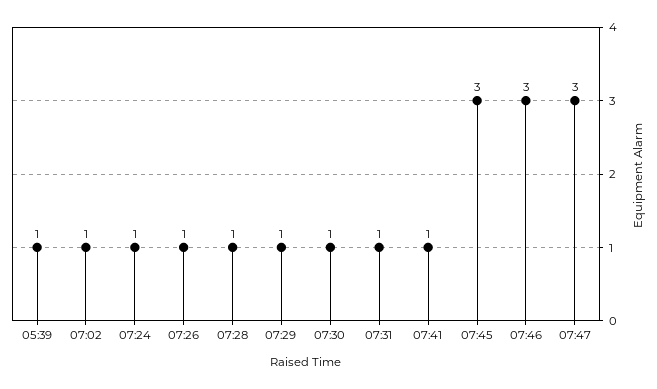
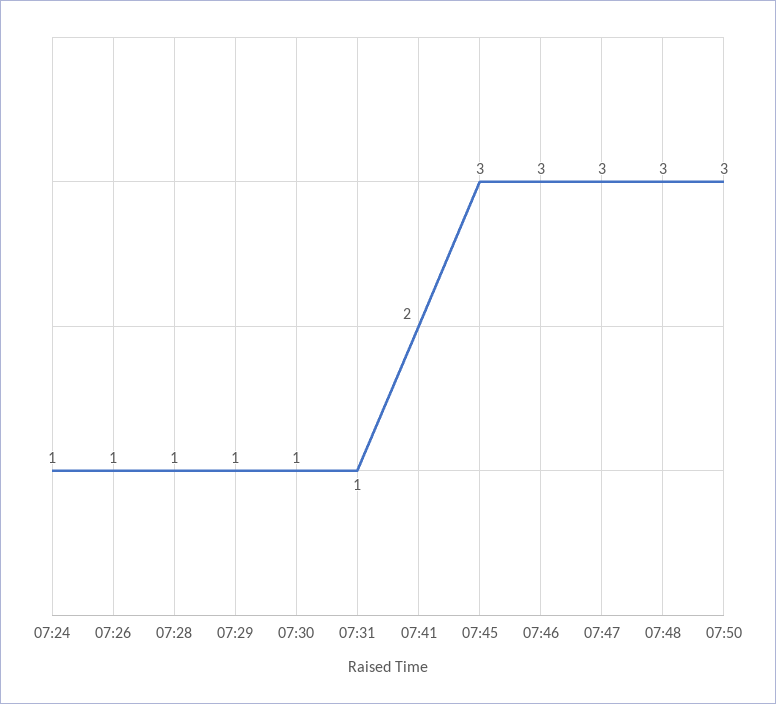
05:39: 1 -> none
07:02: 1 -> none
07:41: 1 -> 2
07:48: none -> 3
07:50: none -> 3

